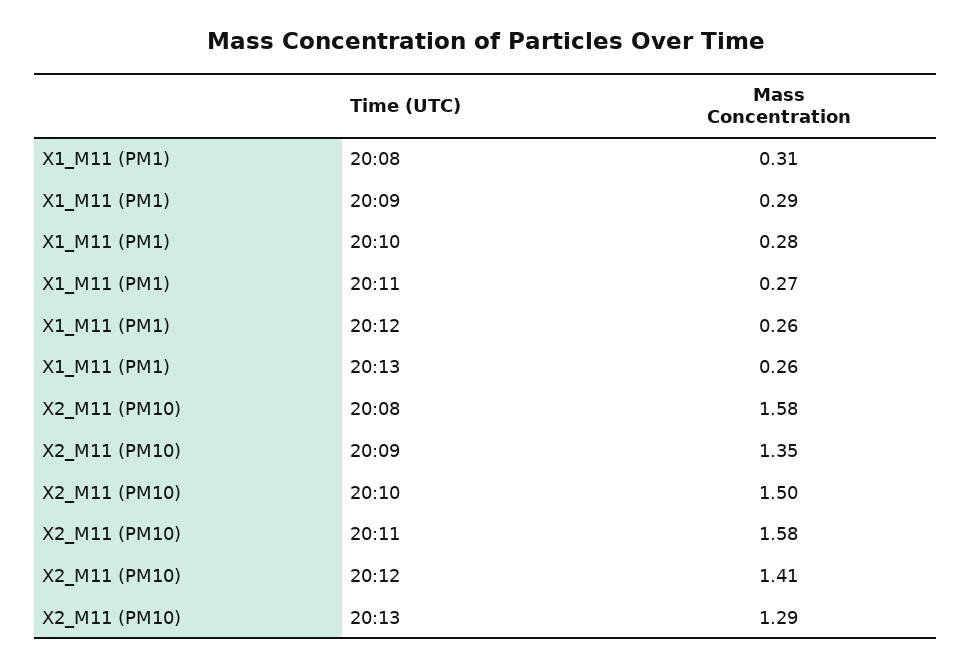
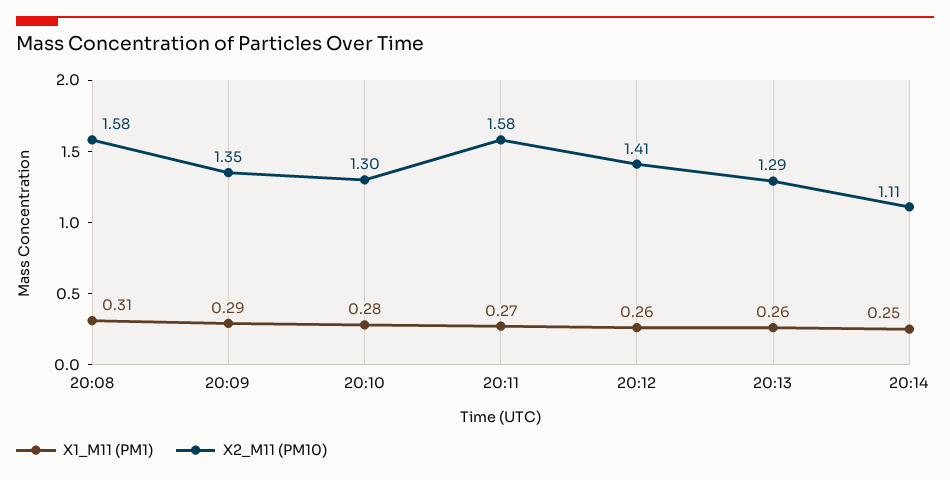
X2_M11 (PM10), 20:10: 1.5 -> 1.3
X1_M11 (PM1), 20:14: none -> 0.25
X2_M11 (PM10), 20:14: none -> 1.11

